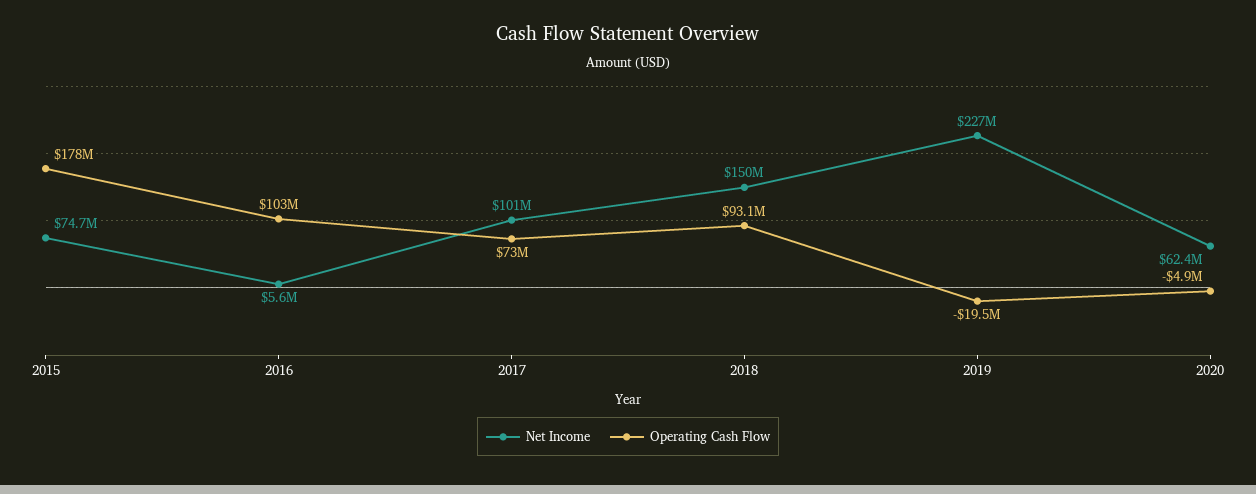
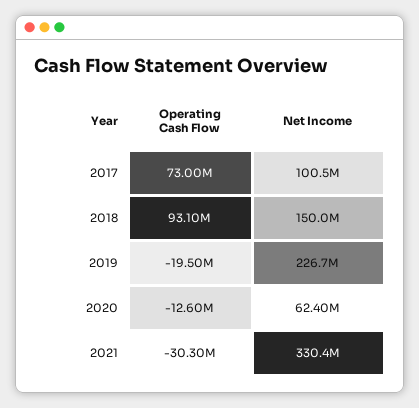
Net Income, 2015: 74700000 -> none
Operating Cash Flow, 2015: 178000000 -> none
Net Income, 2016: 5600000 -> none
Operating Cash Flow, 2016: 103000000 -> none
Operating Cash Flow, 2020: -4900000 -> -12600000
Operating Cash Flow, 2021: none -> -30300000
Net Income, 2021: none -> 330400000

